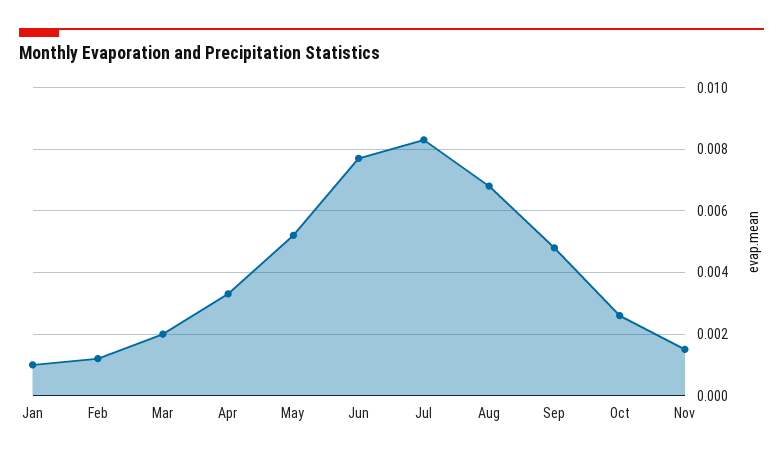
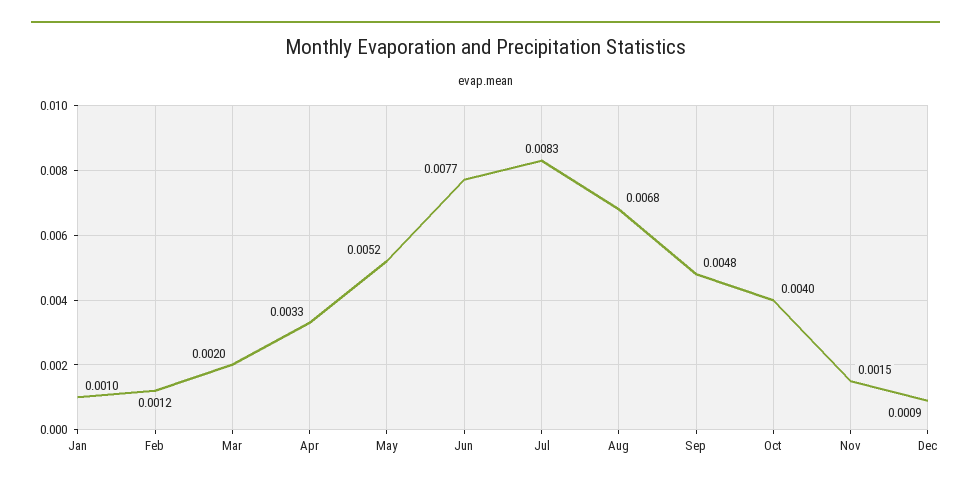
Oct: 0.0025 -> 0.004
Dec: none -> 0.0009

